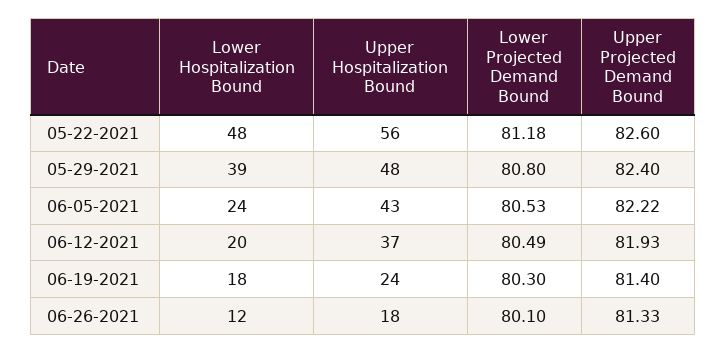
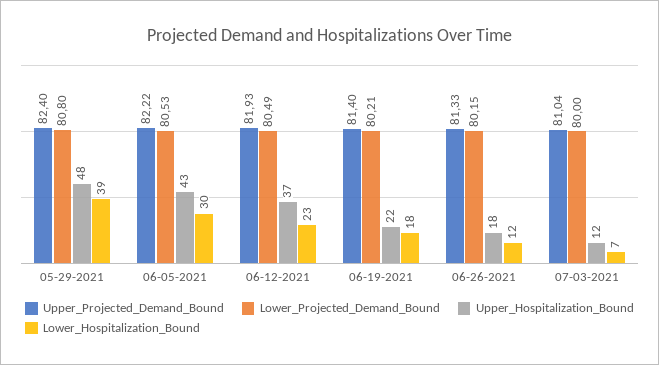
Lower Hospitalization Bound, 05-22-2021: 48 -> none
Upper Hospitalization Bound, 05-22-2021: 56 -> none
Lower Projected Demand Bound, 05-22-2021: 81.18 -> none
Upper Projected Demand Bound, 05-22-2021: 82.6 -> none
Lower Hospitalization Bound, 06-05-2021: 24 -> 30
Lower Hospitalization Bound, 06-12-2021: 20 -> 23
Upper Hospitalization Bound, 06-19-2021: 24 -> 22
Lower Projected Demand Bound, 06-19-2021: 80.3 -> 80.21
Lower Projected Demand Bound, 06-26-2021: 80.1 -> 80.15
Upper Projected Demand Bound, 07-03-2021: none -> 81.04
Lower Projected Demand Bound, 07-03-2021: none -> 80
Upper Hospitalization Bound, 07-03-2021: none -> 12
Lower Hospitalization Bound, 07-03-2021: none -> 7

